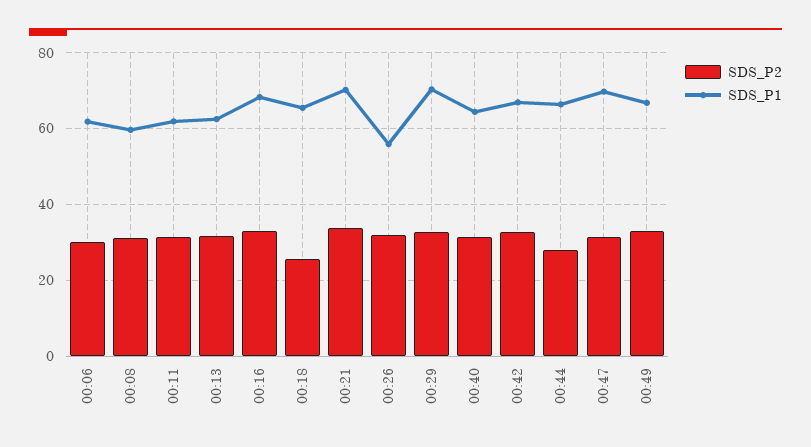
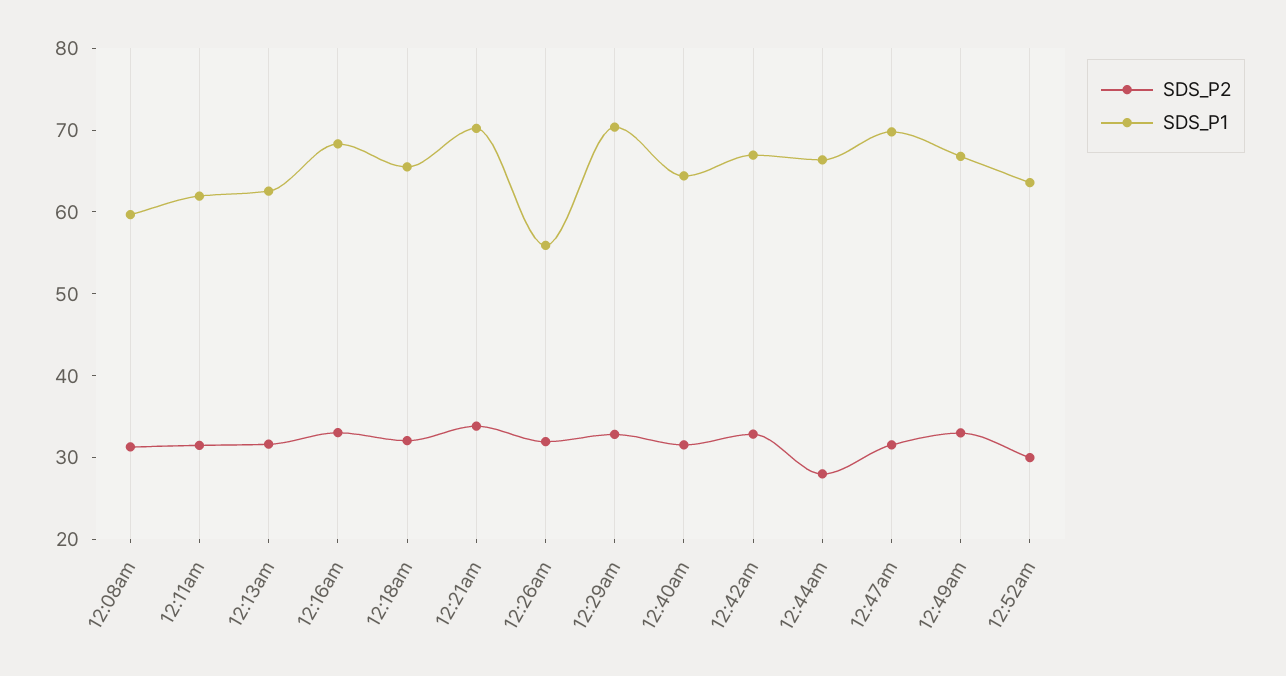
SDS_P2, 00:06: 30 -> none
SDS_P1, 00:06: 62 -> none
SDS_P2, 00:18: 26 -> 32
SDS_P2, 12:52am: none -> 30
SDS_P1, 12:52am: none -> 64

